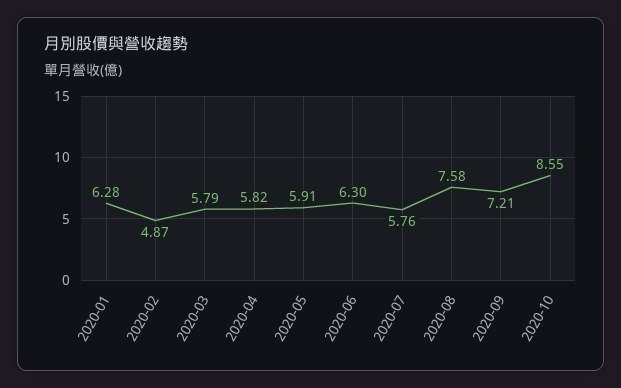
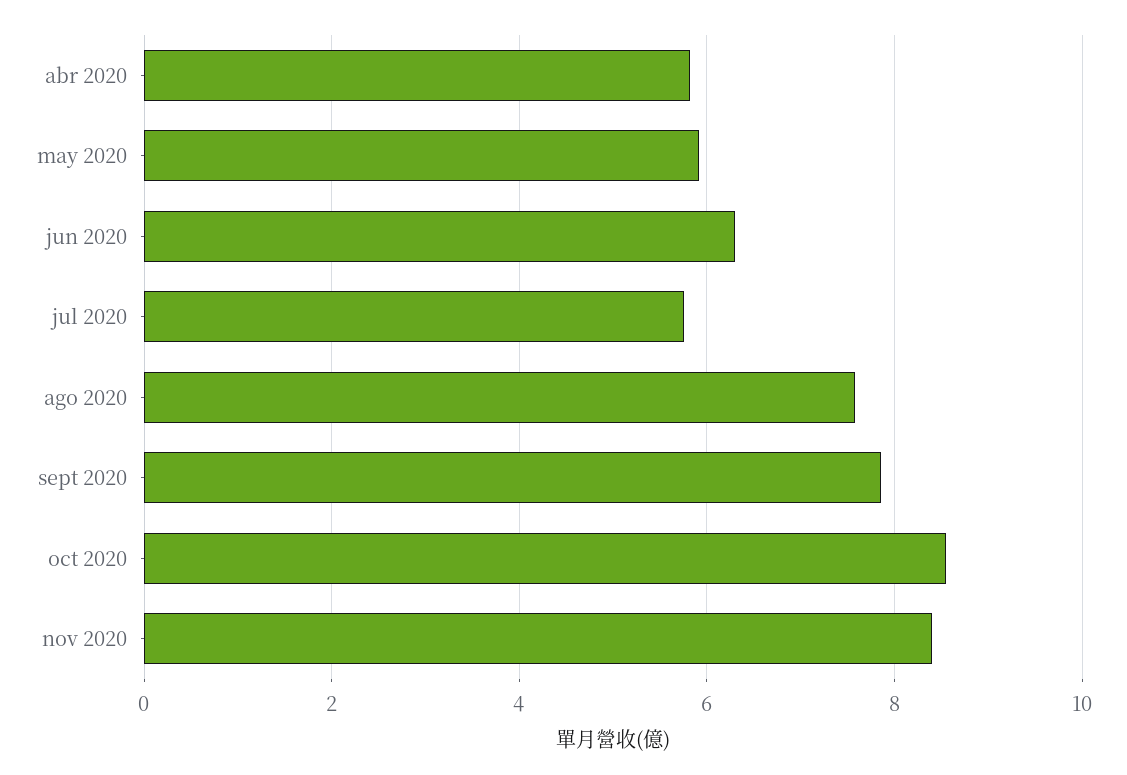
2020-01: 6.28 -> none
2020-02: 4.87 -> none
2020-03: 5.79 -> none
2020-09: 7.21 -> 7.8
nov 2020: none -> 8.4

